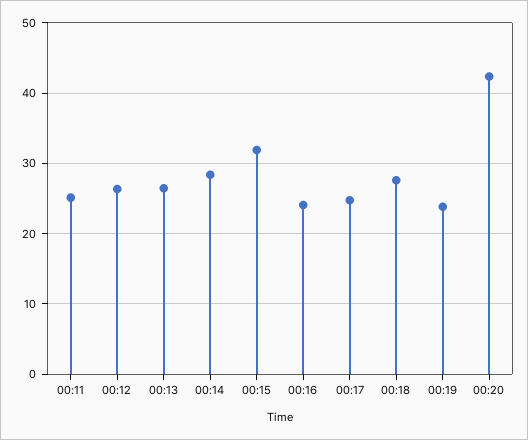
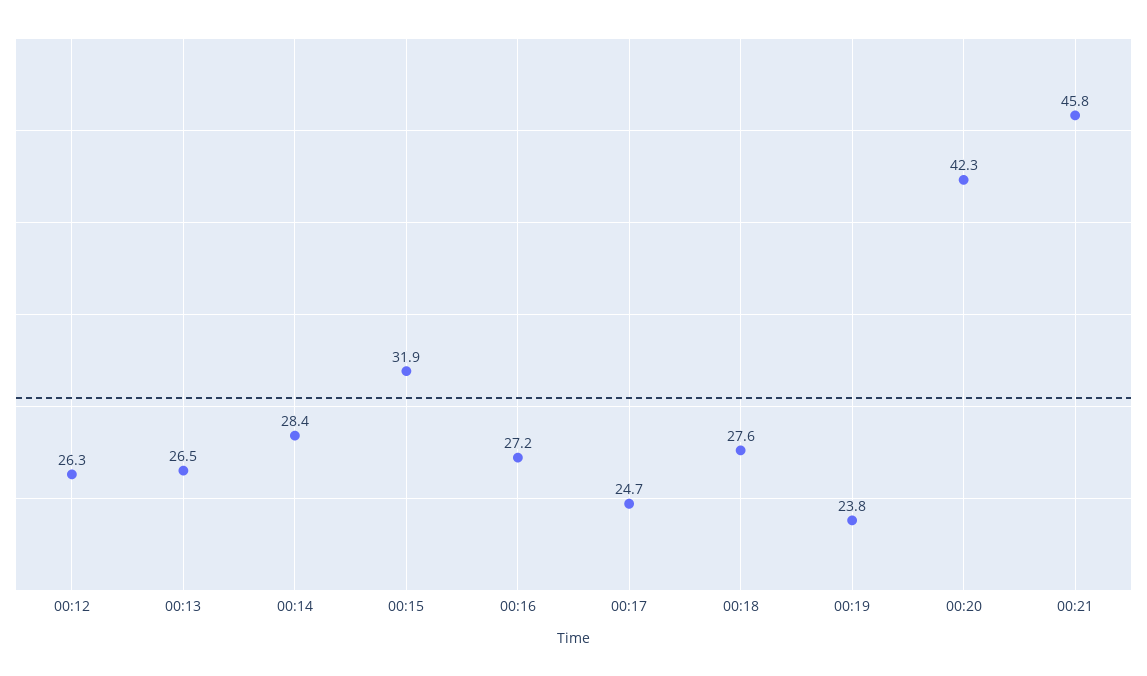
00:11: 25 -> none
00:16: 24 -> 27.2
00:21: none -> 45.8

